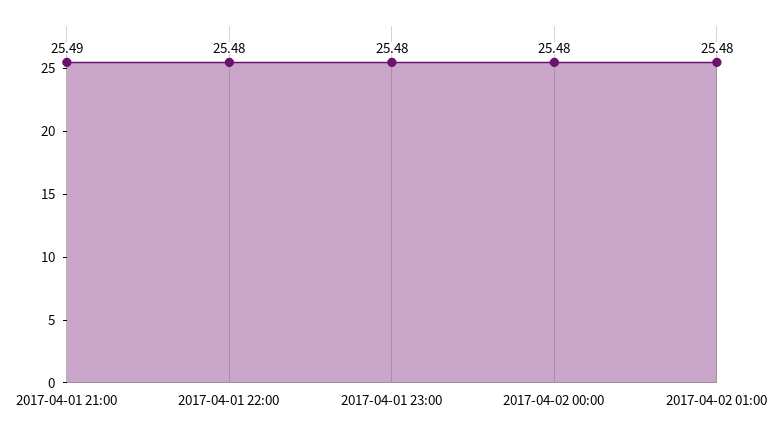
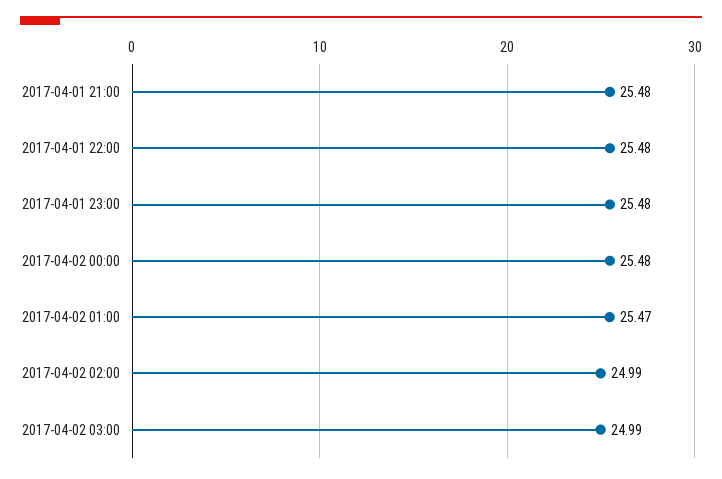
2017-04-01 21:00: 25.49 -> 25.48
2017-04-02 01:00: 25.48 -> 25.47
2017-04-02 02:00: none -> 24.99
2017-04-02 03:00: none -> 24.99

